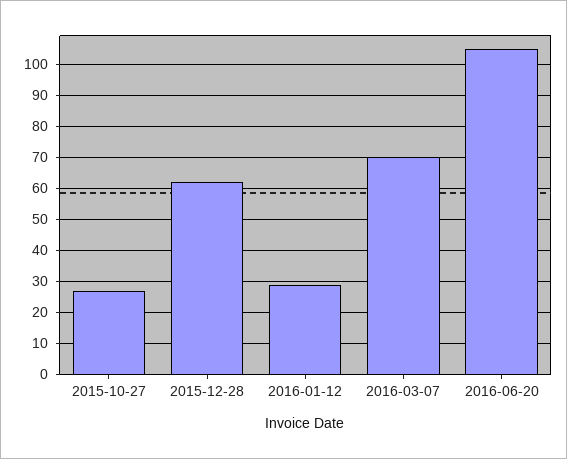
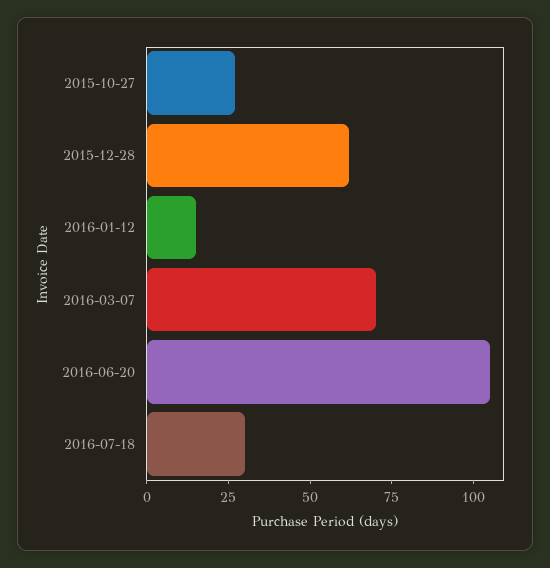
2016-01-12: 30 -> 15
2016-07-18: none -> 30

